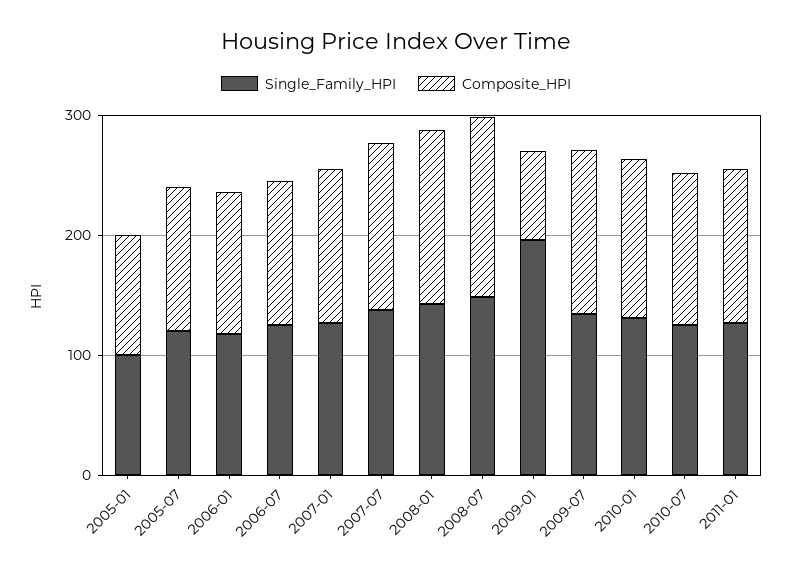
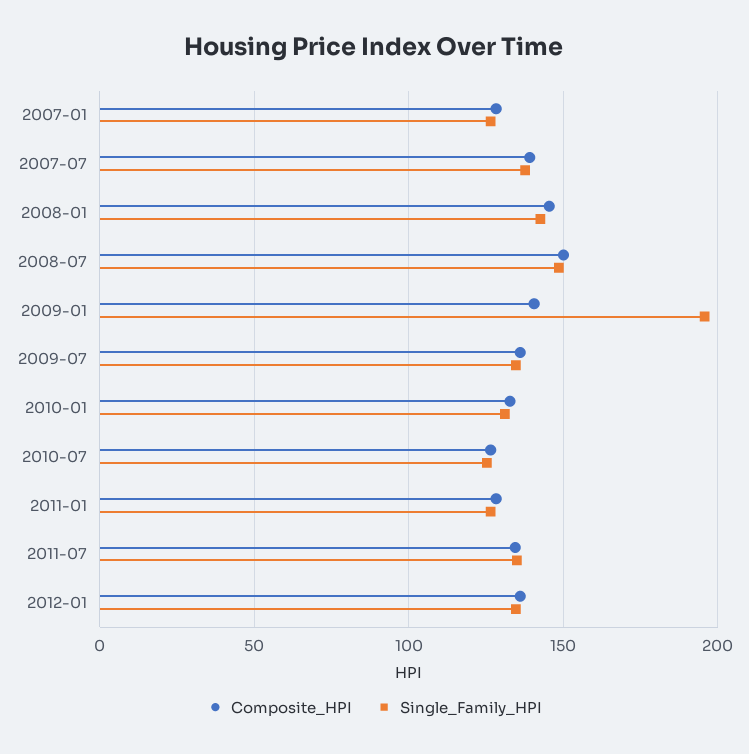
Single_Family_HPI, 2005-01: 100 -> none
Composite_HPI, 2005-01: 100 -> none
Single_Family_HPI, 2005-07: 120 -> none
Composite_HPI, 2005-07: 120 -> none
Single_Family_HPI, 2006-01: 120 -> none
Composite_HPI, 2006-01: 120 -> none
Single_Family_HPI, 2006-07: 120 -> none
Composite_HPI, 2006-07: 120 -> none
Composite_HPI, 2009-01: 80 -> 140
Composite_HPI, 2011-07: none -> 135
Single_Family_HPI, 2011-07: none -> 135
Composite_HPI, 2012-01: none -> 135
Single_Family_HPI, 2012-01: none -> 135

